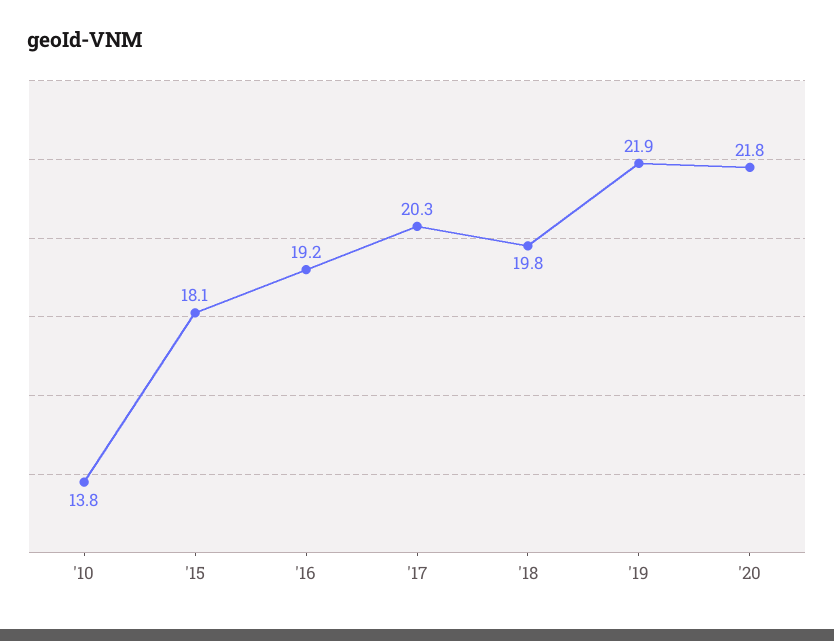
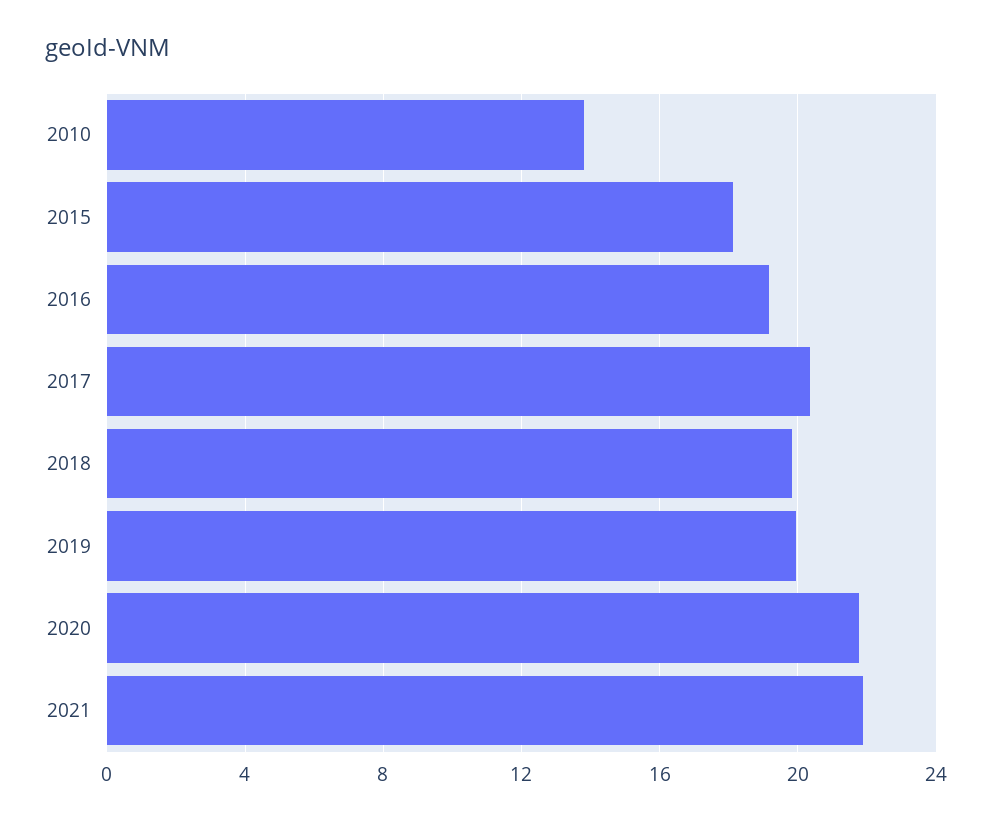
'19: 21.9 -> 20
2021: none -> 22

